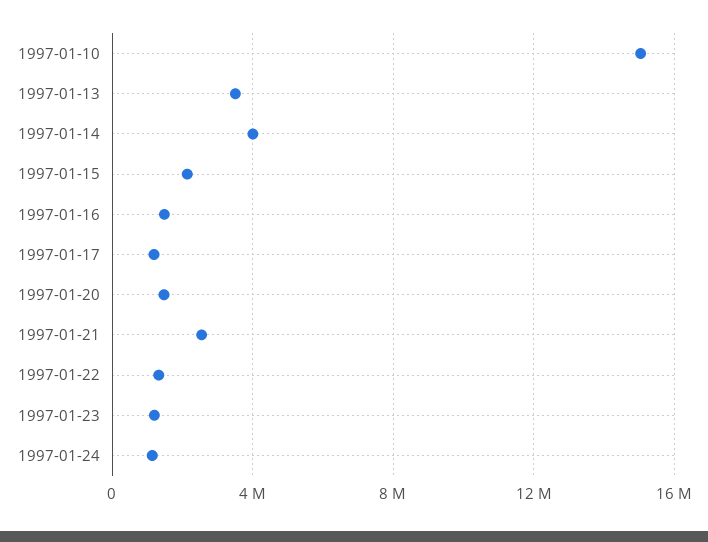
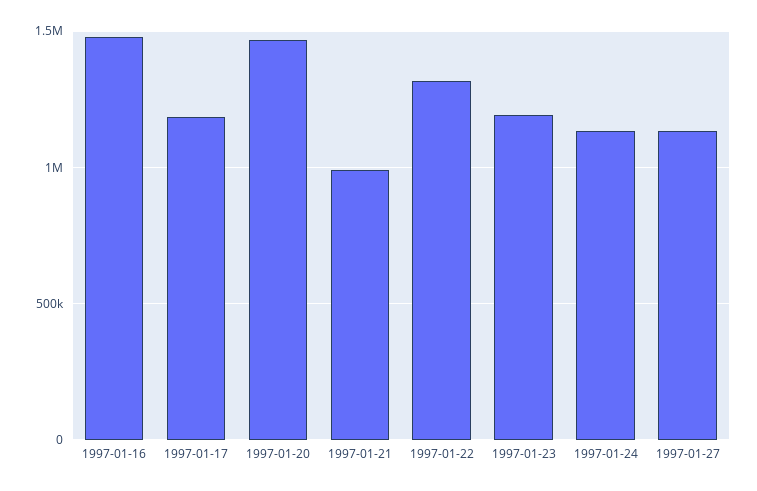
1997-01-10: 15000000 -> none
1997-01-13: 3500000 -> none
1997-01-14: 4000000 -> none
1997-01-15: 2000000 -> none
1997-01-21: 2500000 -> 1000000
1997-01-27: none -> 1150000

